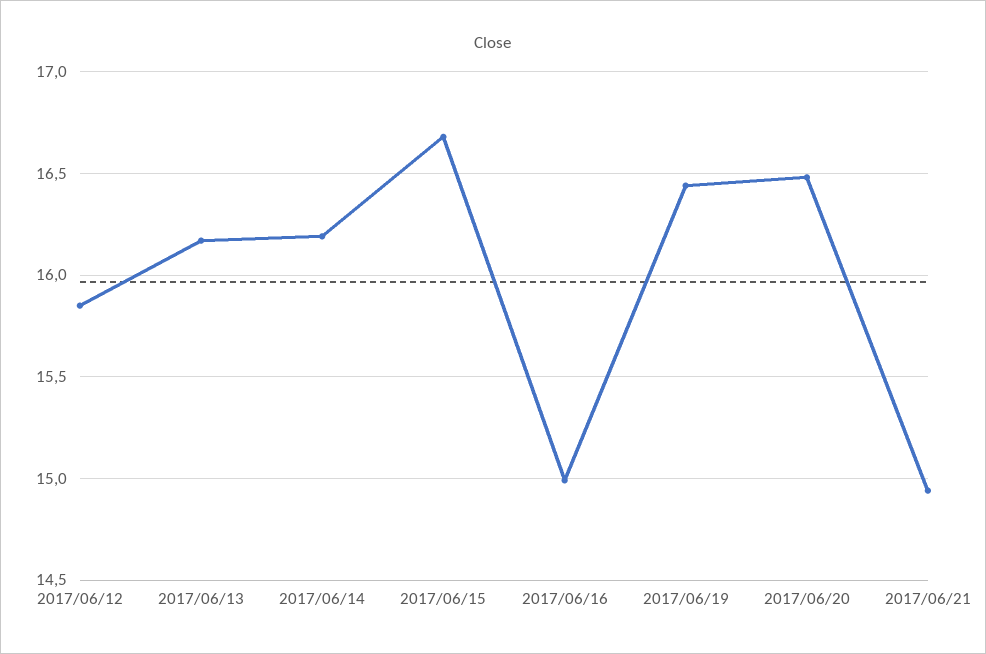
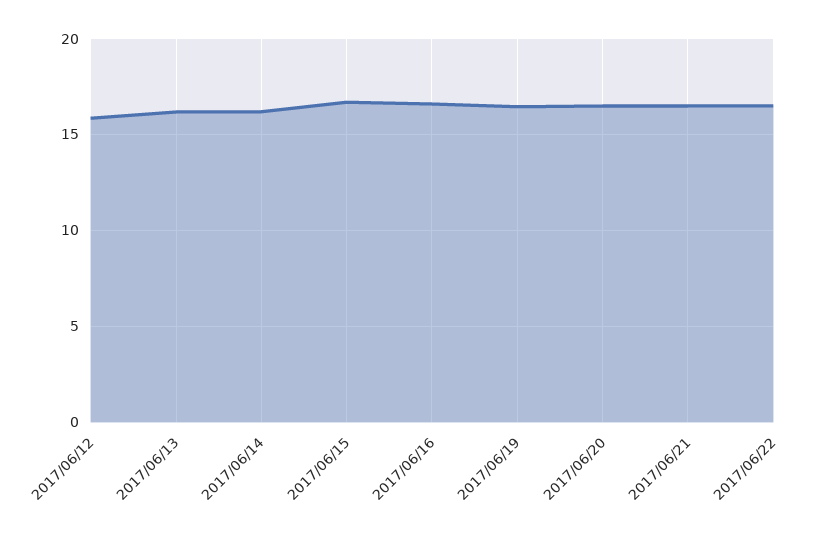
2017/06/16: 15 -> 16.5
2017/06/21: 14.95 -> 16.5
2017/06/22: none -> 16.5

